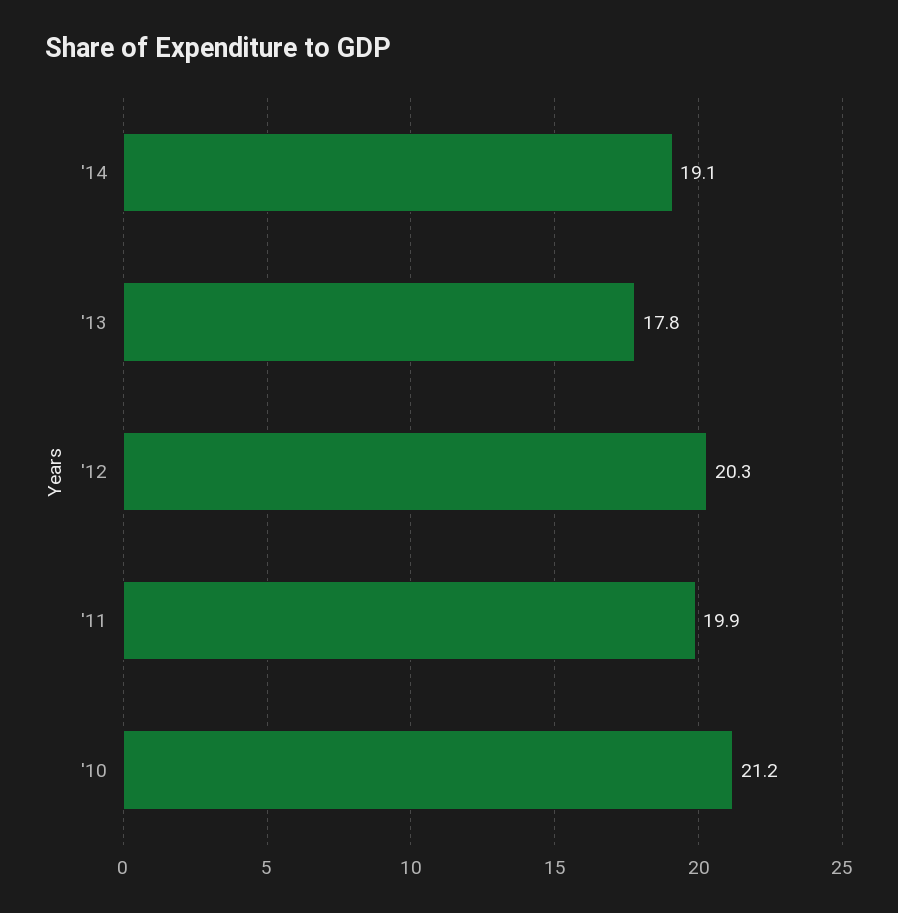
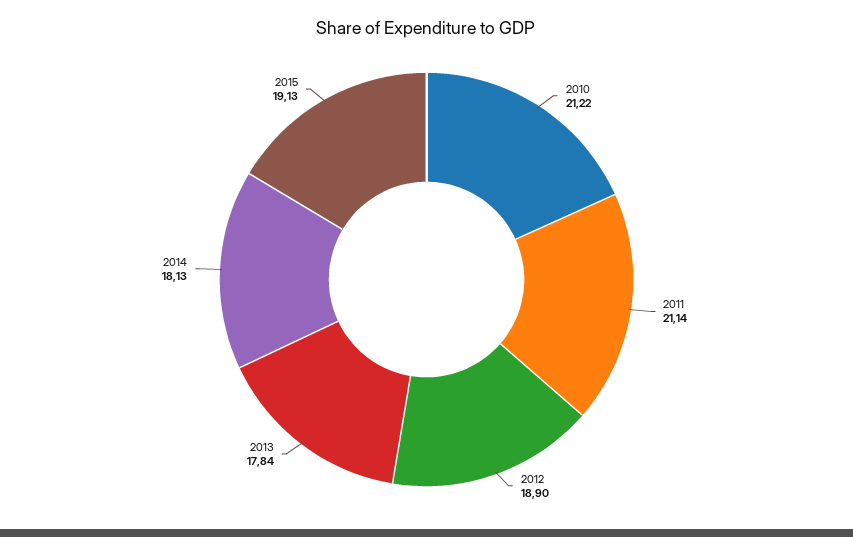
'14: 19.1 -> 18.13
'12: 20.3 -> 18.9
'11: 19.9 -> 21.14
2015: none -> 19.13

